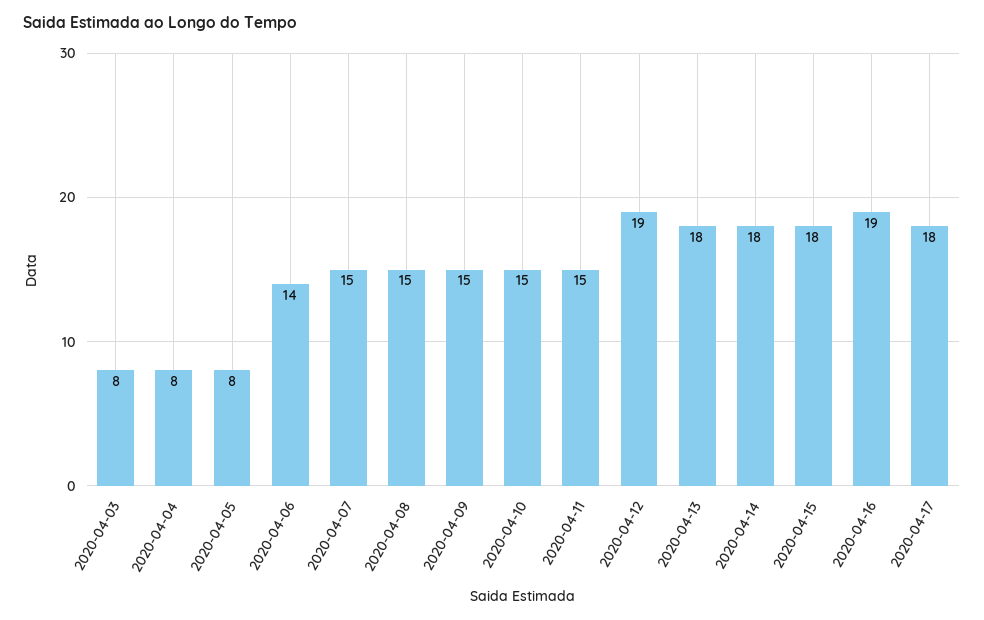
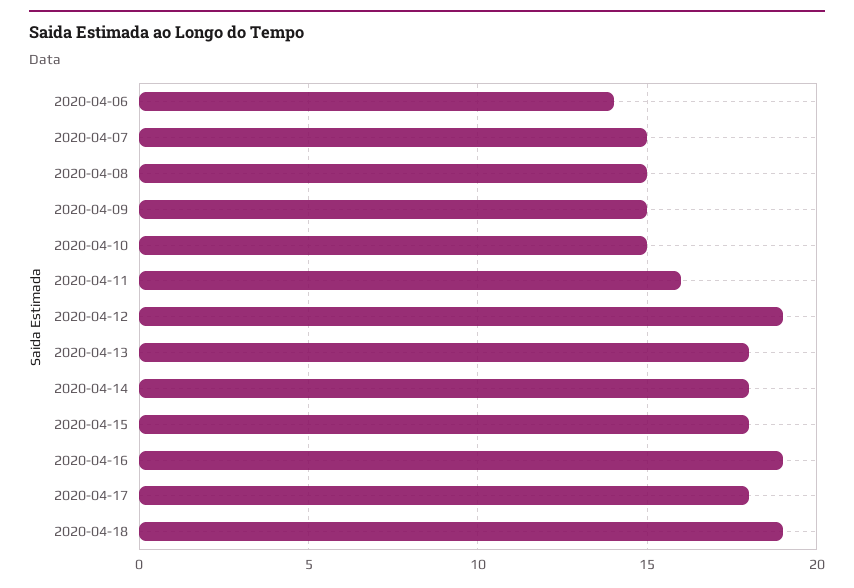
2020-04-03: 8 -> none
2020-04-04: 8 -> none
2020-04-05: 8 -> none
2020-04-11: 15 -> 16
2020-04-18: none -> 19

